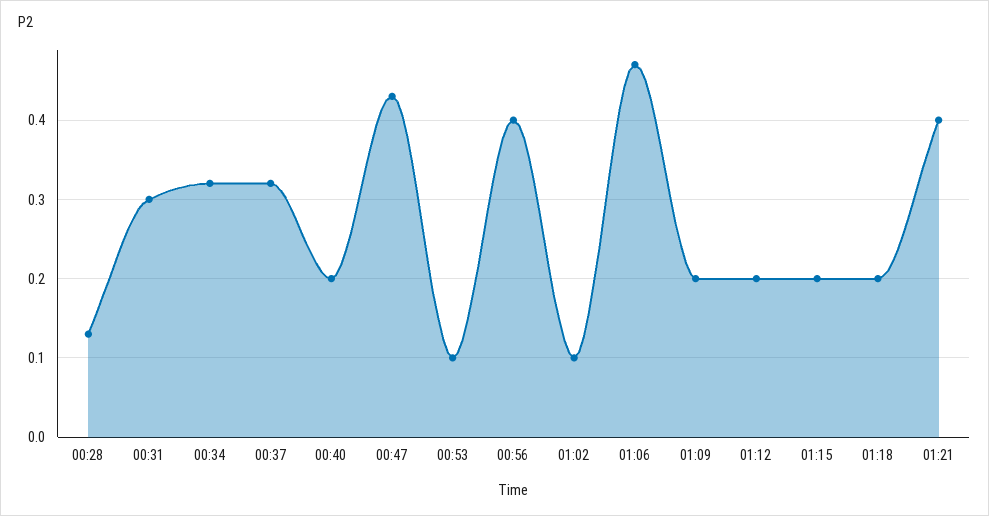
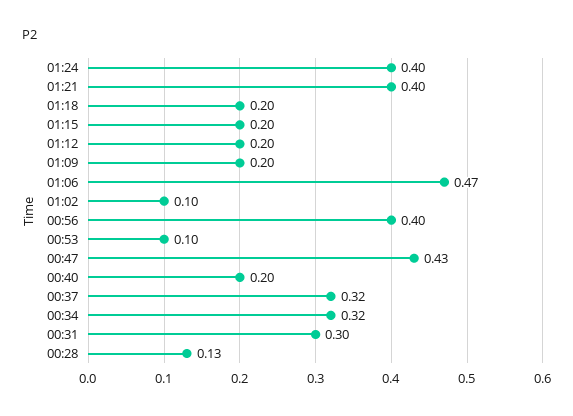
01:24: none -> 0.4

